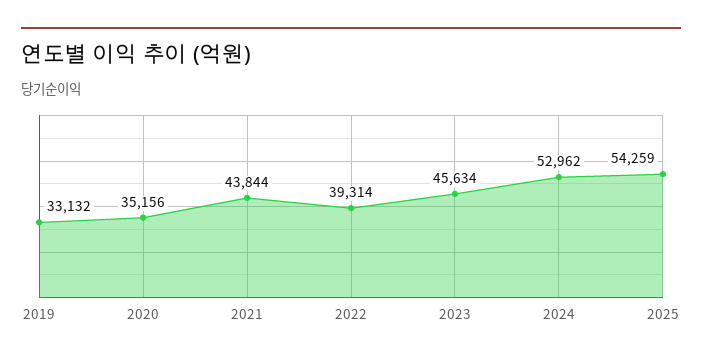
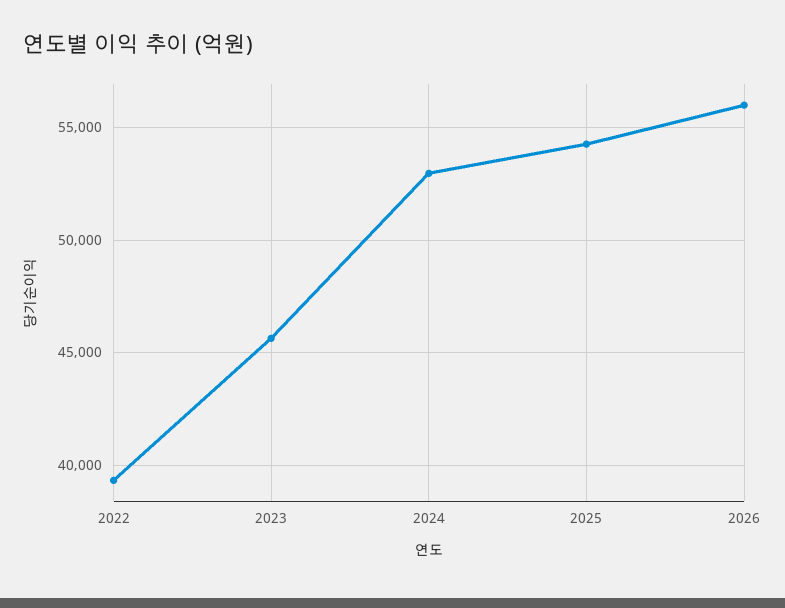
2019: 33132 -> none
2020: 35156 -> none
2021: 43844 -> none
2026: none -> 56000

